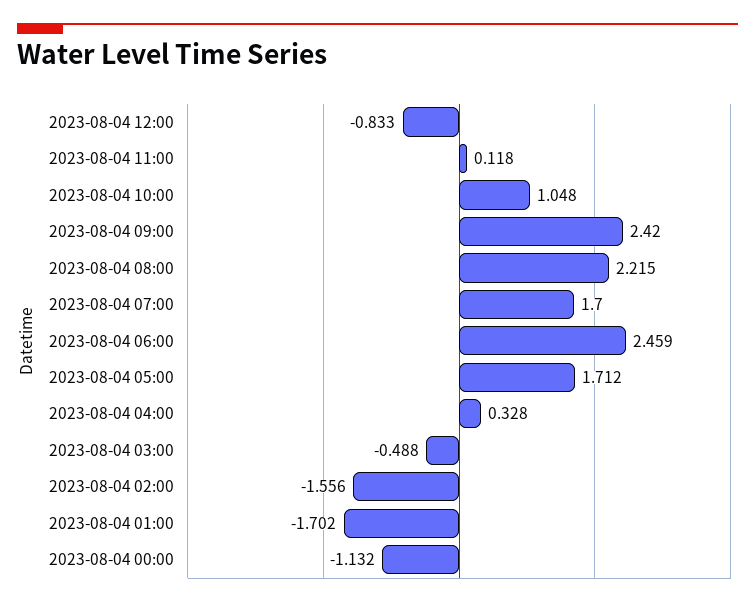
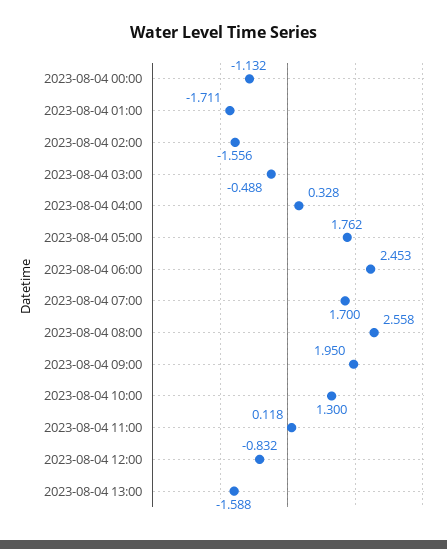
2023-08-04 12:00: -0.833 -> -0.832
2023-08-04 10:00: 1.048 -> 1.3
2023-08-04 09:00: 2.42 -> 1.95
2023-08-04 08:00: 2.215 -> 2.558
2023-08-04 06:00: 2.459 -> 2.453
2023-08-04 05:00: 1.712 -> 1.762
2023-08-04 01:00: -1.702 -> -1.711
2023-08-04 13:00: none -> -1.588

